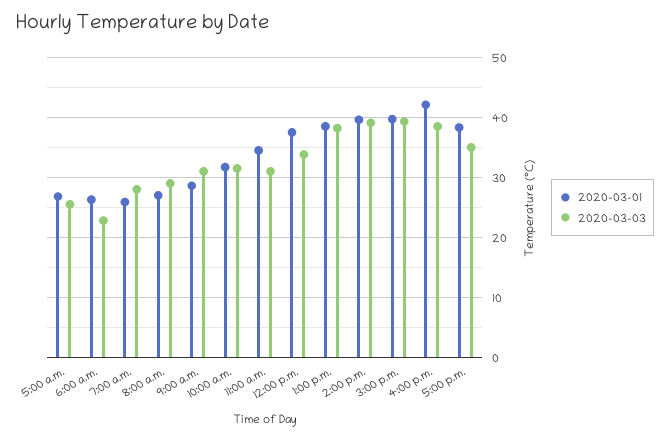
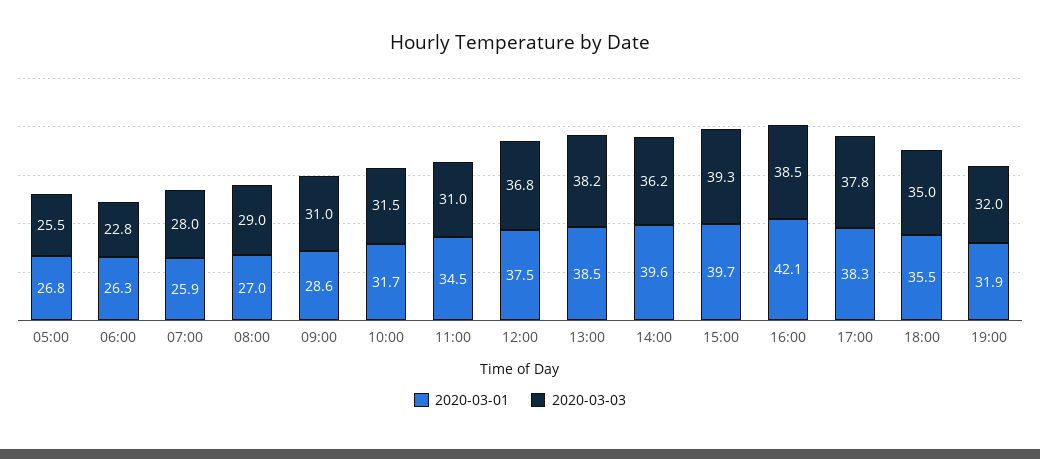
2020-03-03, 12:00 p.m.: 34 -> 36.8
2020-03-03, 2:00 p.m.: 39 -> 36.2
2020-03-03, 5:00 p.m.: 35 -> 37.8
2020-03-01, 18:00: none -> 35.5
2020-03-03, 18:00: none -> 35
2020-03-01, 19:00: none -> 31.9
2020-03-03, 19:00: none -> 32

